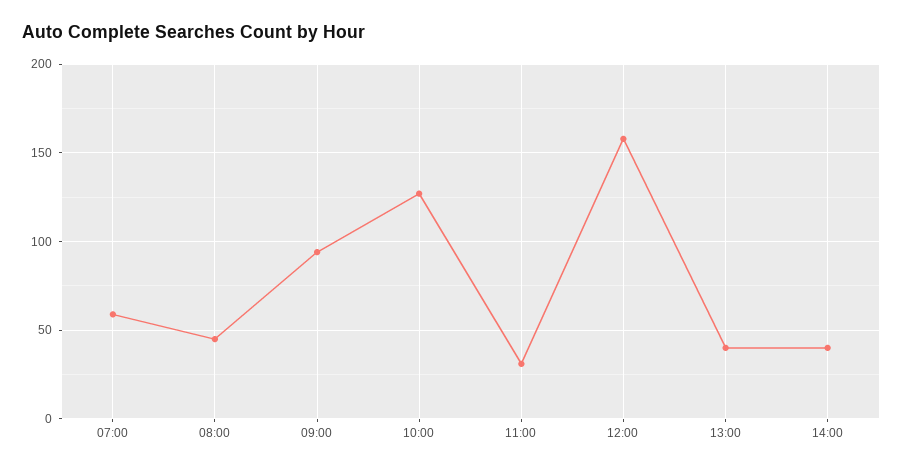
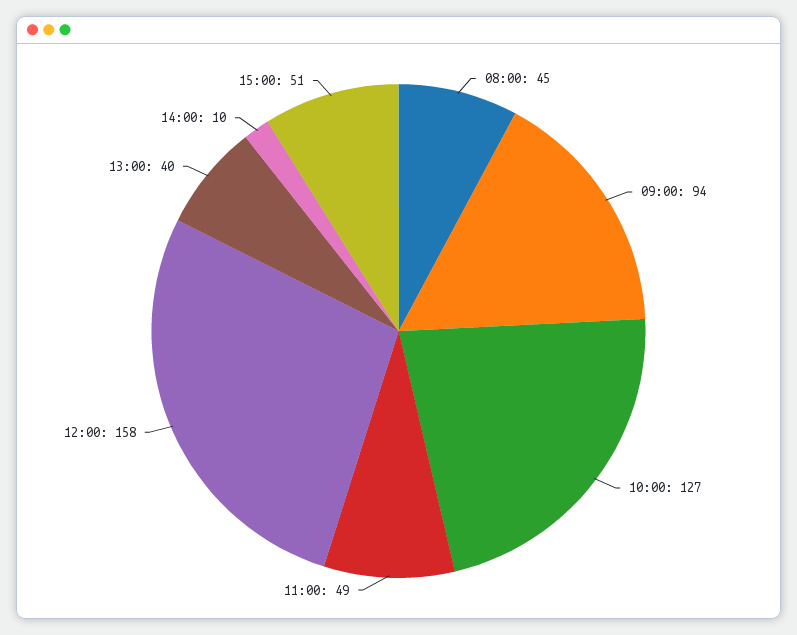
07:00: 60 -> none
11:00: 30 -> 49
14:00: 40 -> 10
15:00: none -> 51

